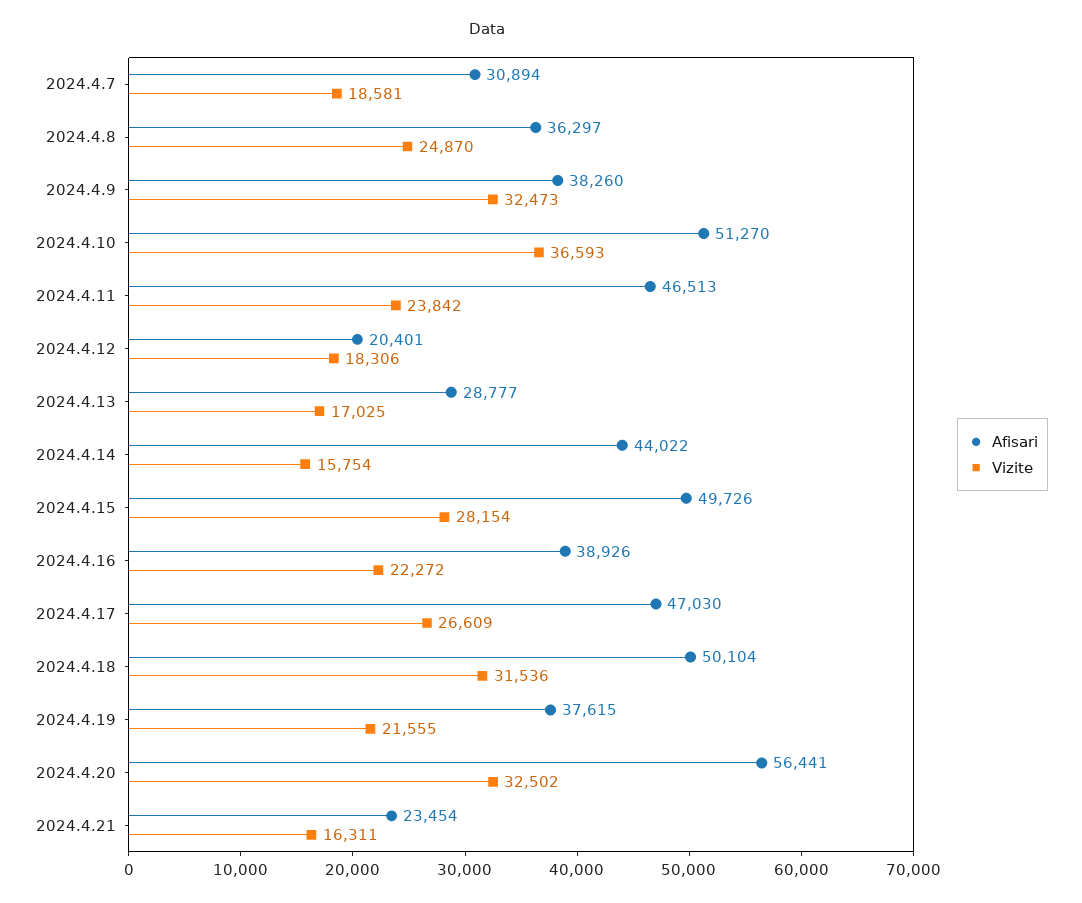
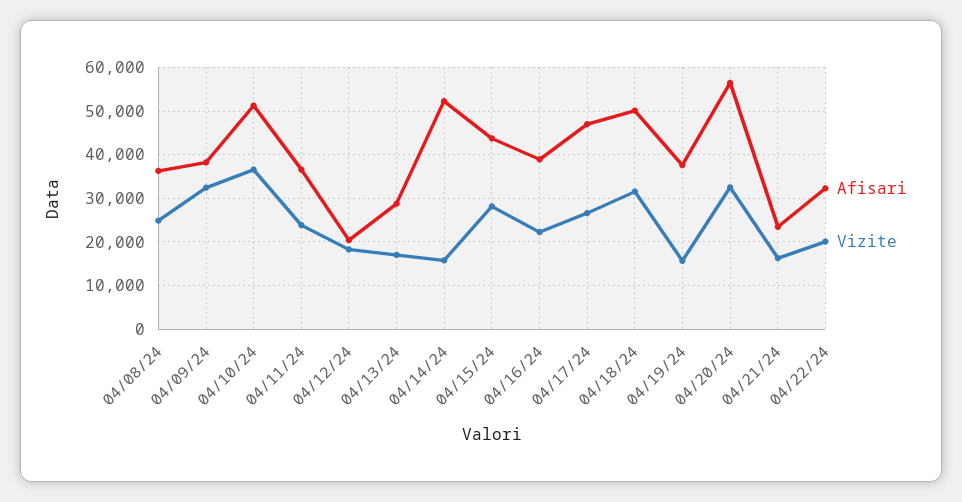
Afisari, 2024.4.7: 30894 -> none
Vizite, 2024.4.7: 18581 -> none
Afisari, 2024.4.11: 46513 -> 36000
Afisari, 2024.4.14: 44022 -> 52000
Afisari, 2024.4.15: 49726 -> 44000
Vizite, 2024.4.19: 21555 -> 16000
Afisari, 04/22/24: none -> 32000
Vizite, 04/22/24: none -> 20000

